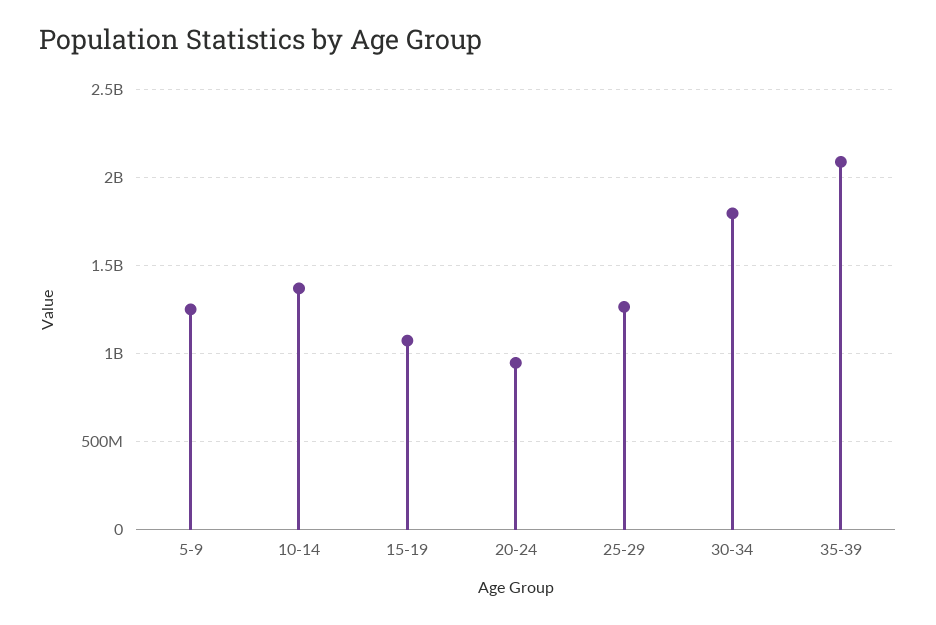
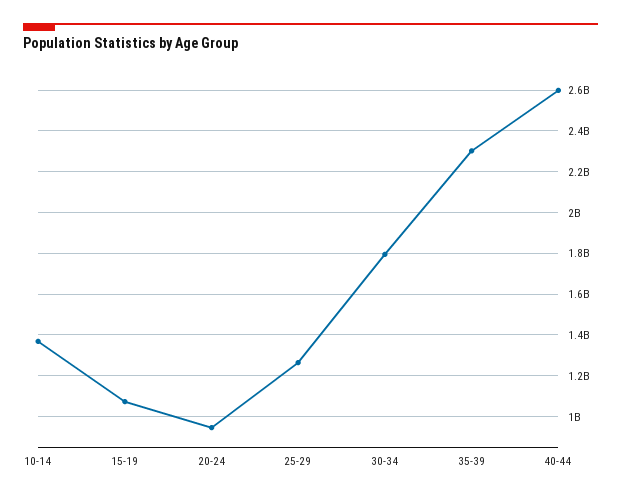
5-9: 1250000000 -> none
35-39: 2100000000 -> 2300000000
40-44: none -> 2600000000

